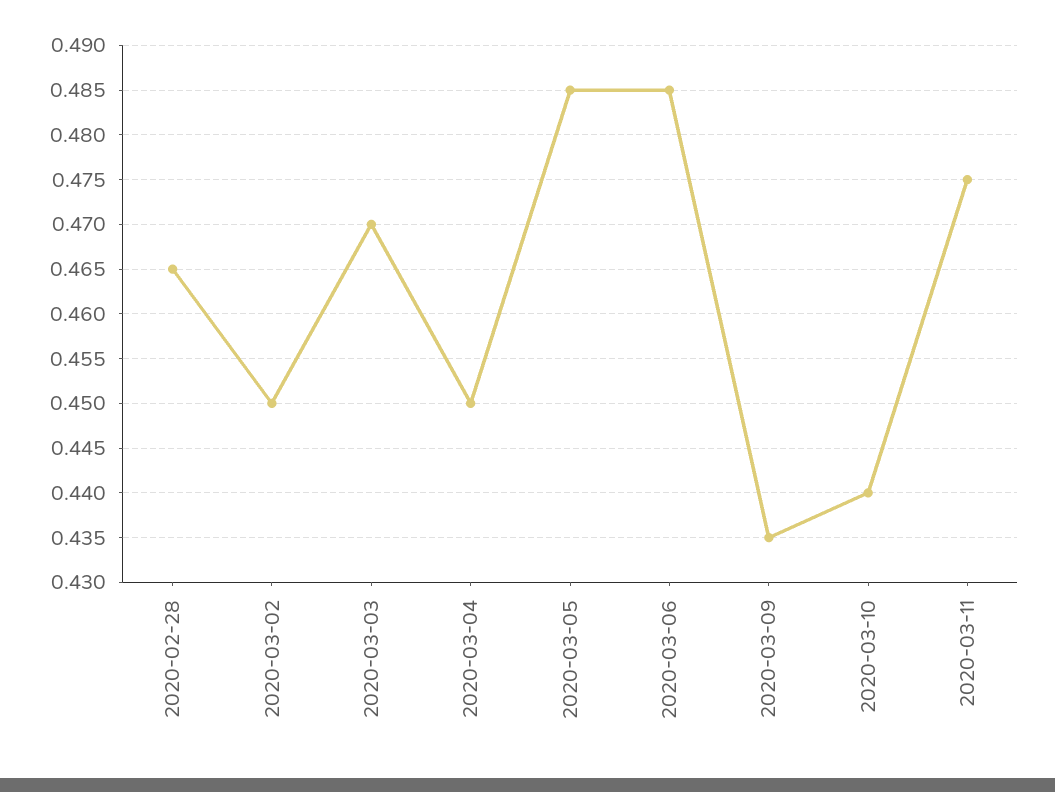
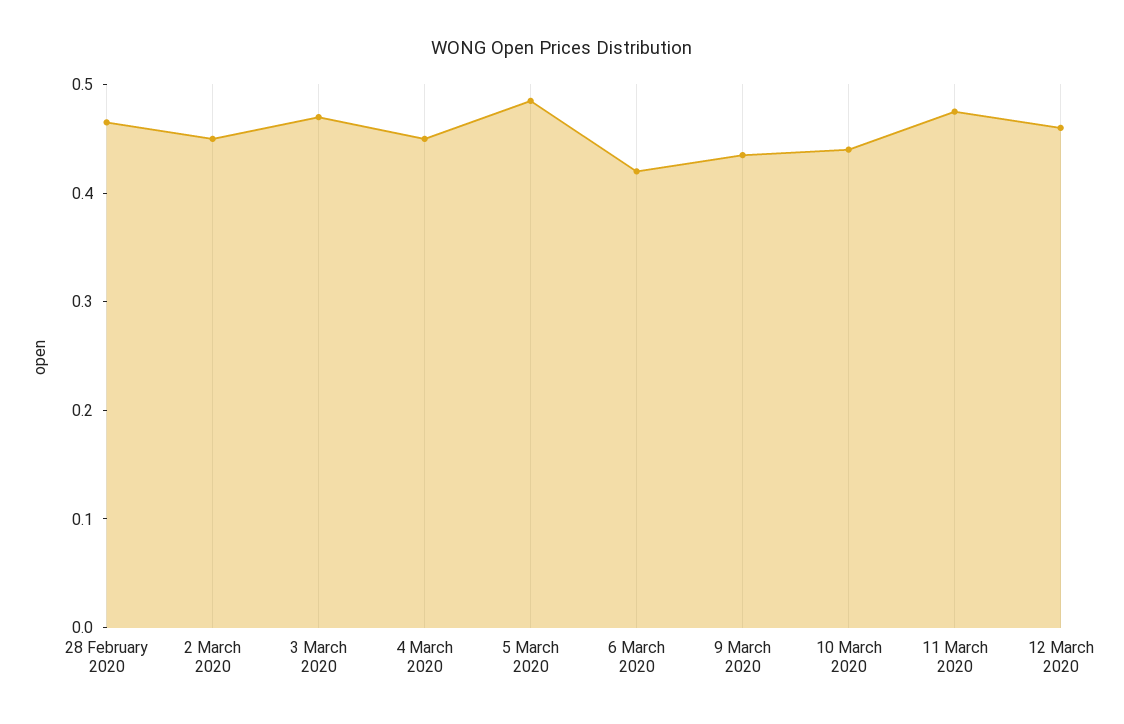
2020-03-06: 0.485 -> 0.42
12 March 2020: none -> 0.46

